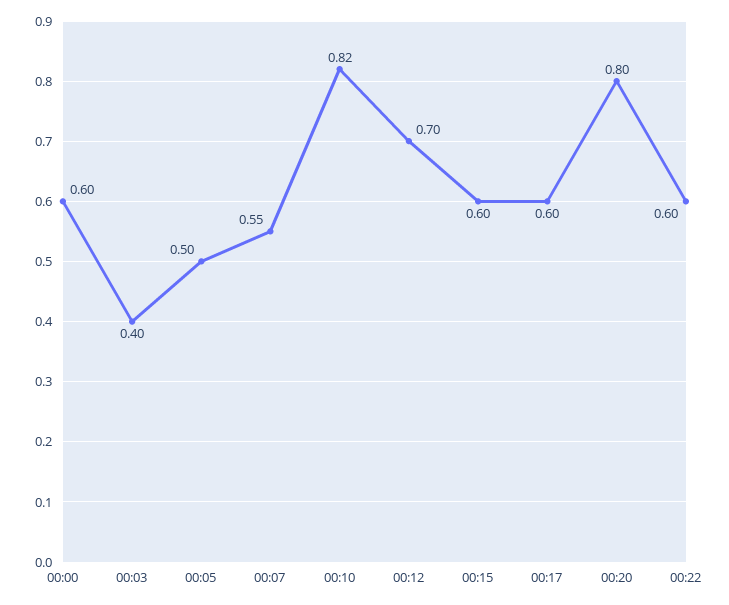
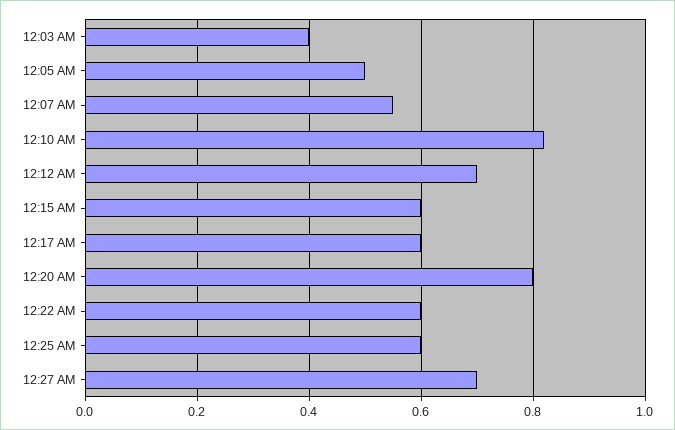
00:00: 0.6 -> none
12:25 AM: none -> 0.6
12:27 AM: none -> 0.7

